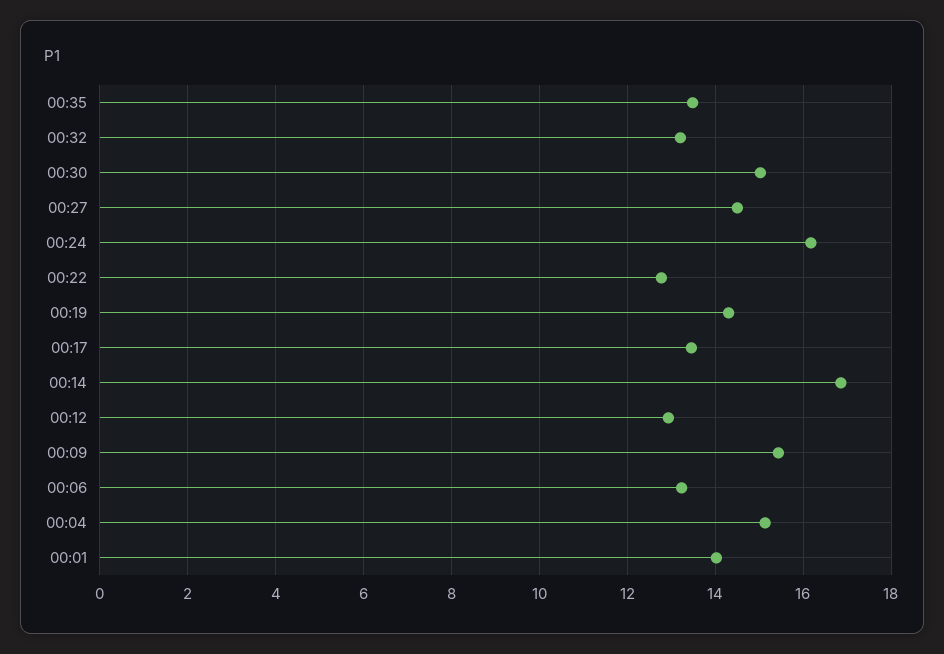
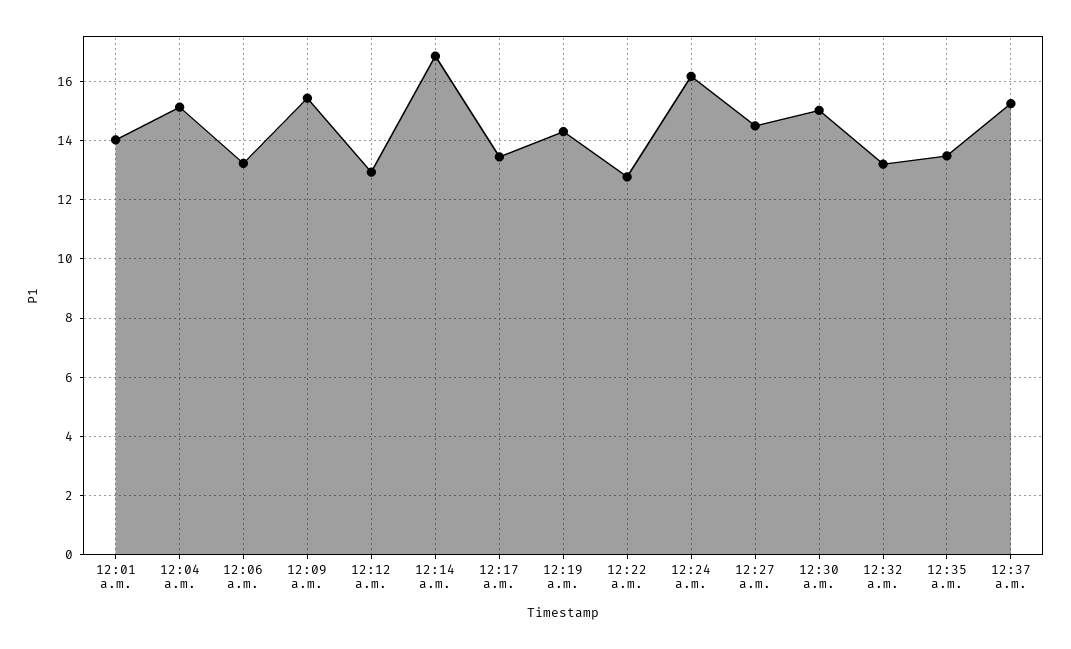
12:37 a.m.: none -> 15.25

